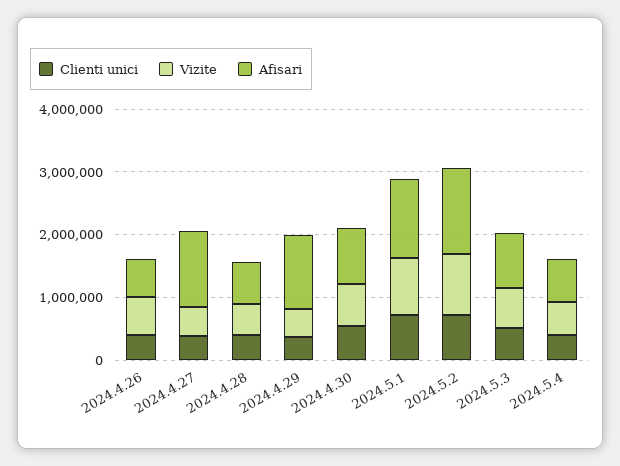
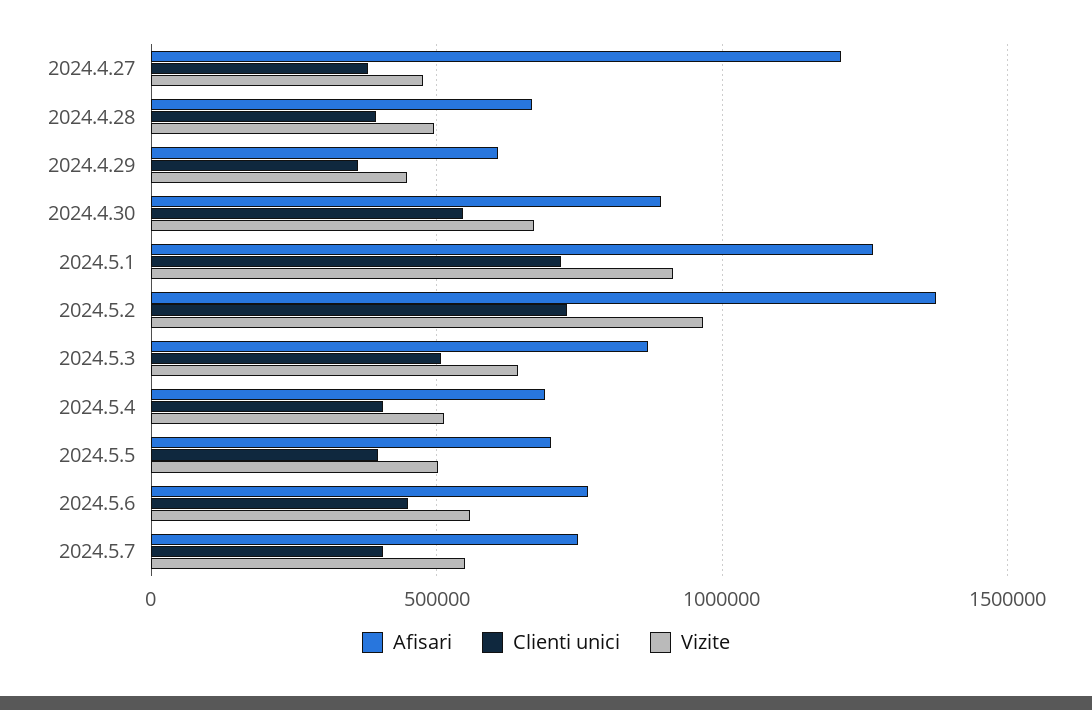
Clienti unici, 2024.4.26: 400000 -> none
Vizite, 2024.4.26: 600000 -> none
Afisari, 2024.4.26: 600000 -> none
Afisari, 2024.4.29: 1200000 -> 600000
Afisari, 2024.5.5: none -> 700000
Clienti unici, 2024.5.5: none -> 400000
Vizite, 2024.5.5: none -> 500000
Afisari, 2024.5.6: none -> 750000
Clienti unici, 2024.5.6: none -> 450000
Vizite, 2024.5.6: none -> 550000
Afisari, 2024.5.7: none -> 750000
Clienti unici, 2024.5.7: none -> 400000
Vizite, 2024.5.7: none -> 550000

